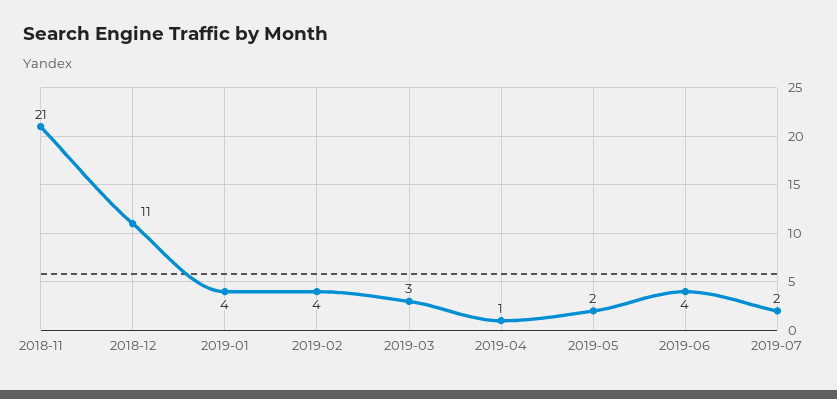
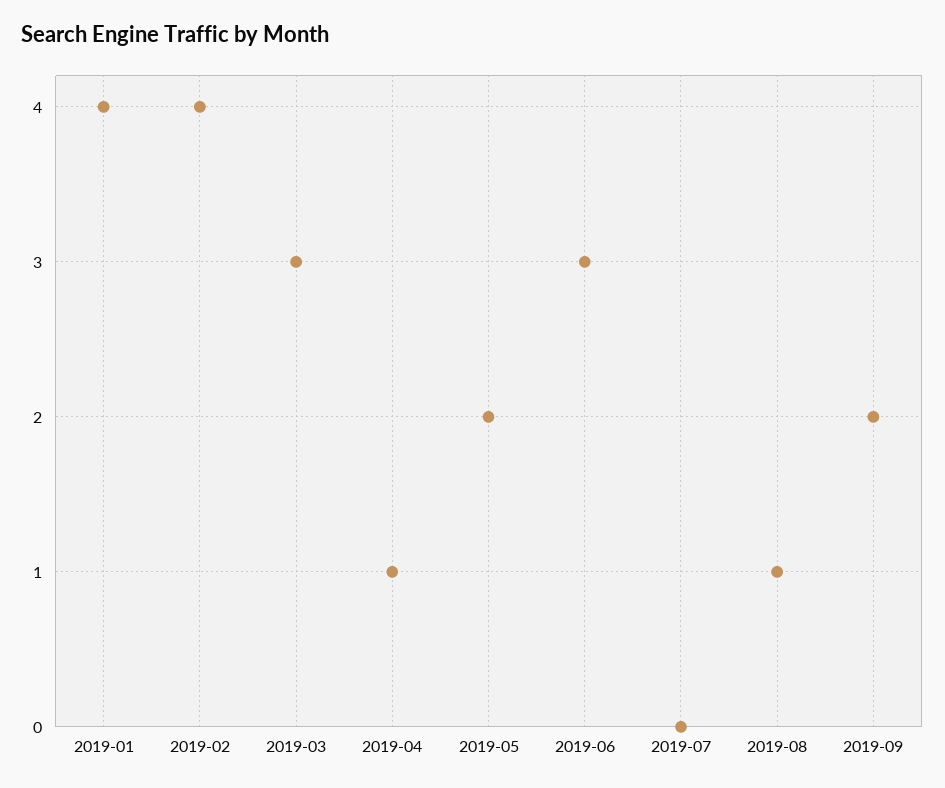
2018-11: 21 -> none
2018-12: 11 -> none
2019-06: 4 -> 3
2019-07: 2 -> 0
2019-08: none -> 1
2019-09: none -> 2

